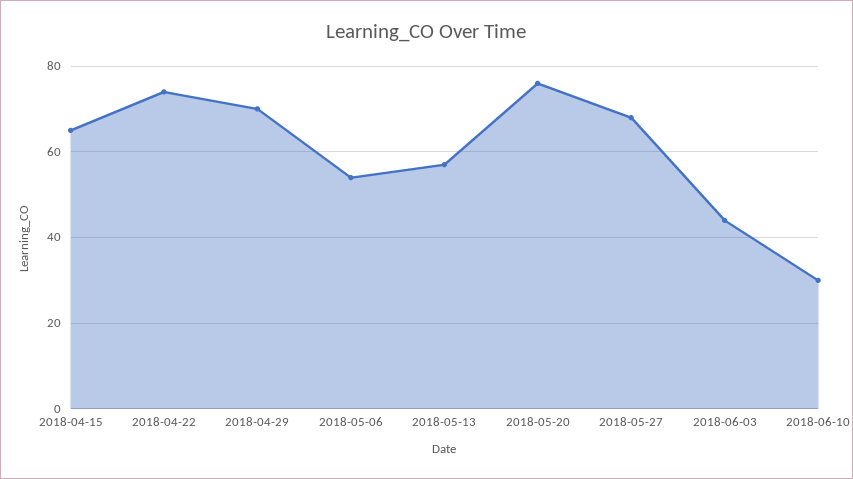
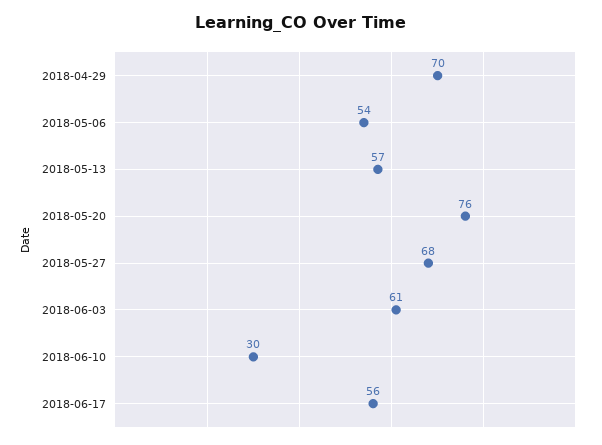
2018-04-15: 65 -> none
2018-04-22: 75 -> none
2018-06-03: 45 -> 61
2018-06-17: none -> 56

